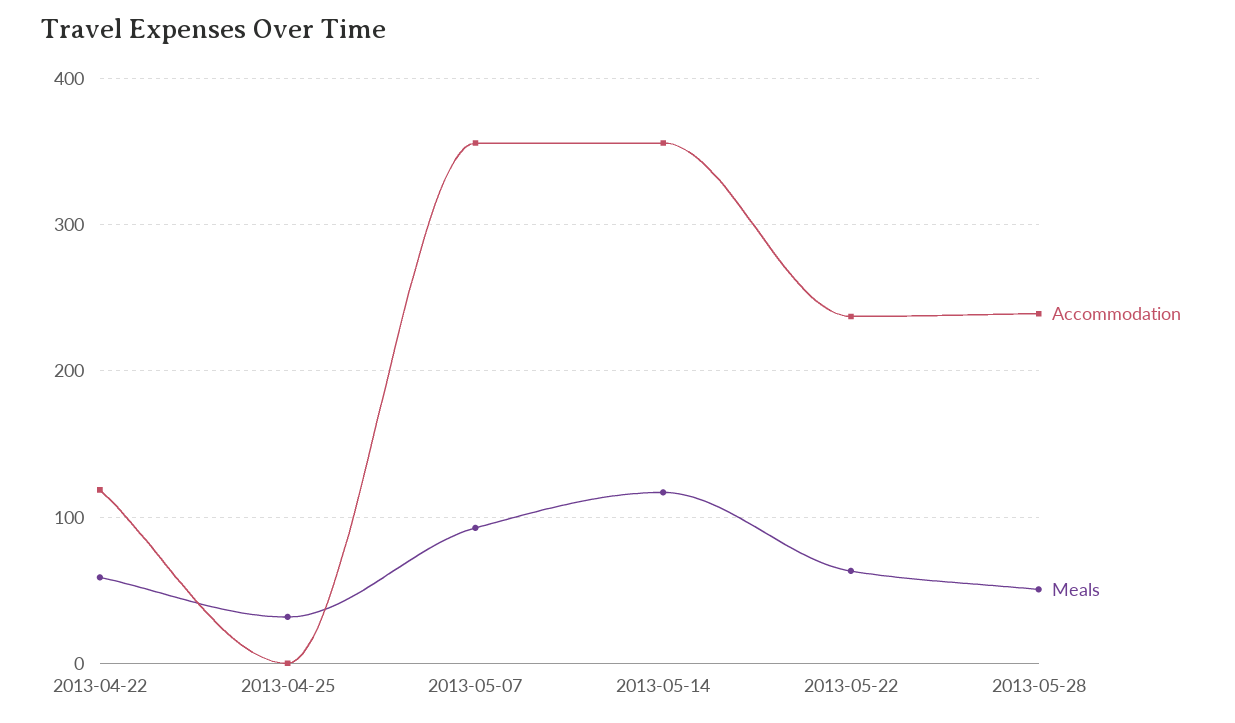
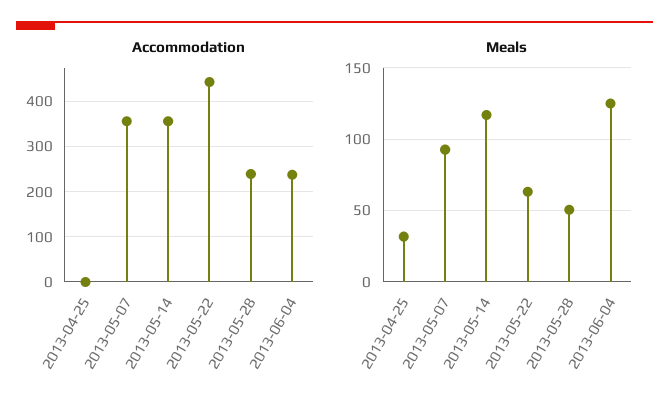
Accommodation, 2013-04-22: 120 -> none
Meals, 2013-04-22: 60 -> none
Accommodation, 2013-05-22: 240 -> 440
Accommodation, 2013-06-04: none -> 240
Meals, 2013-06-04: none -> 125

